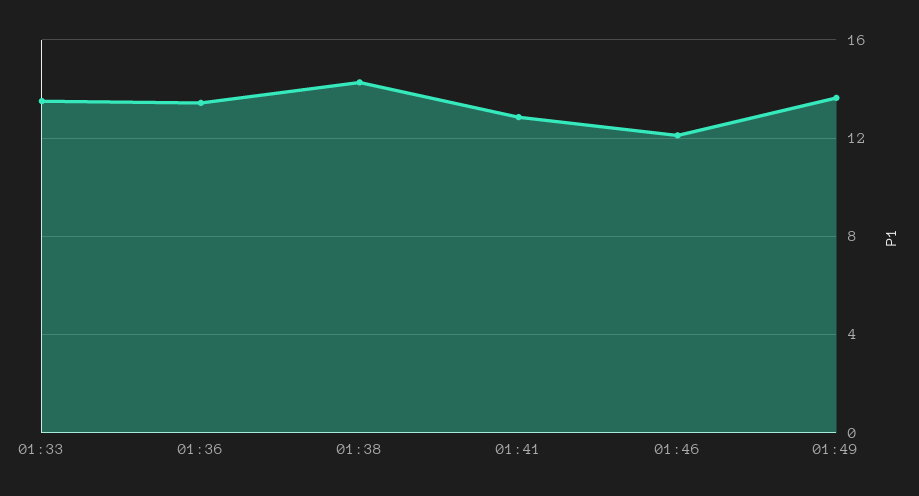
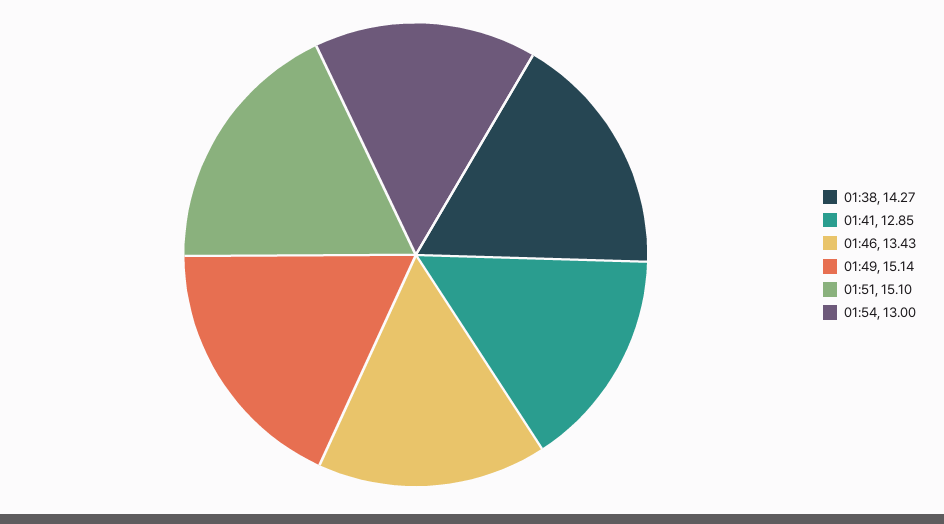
01:33: 13.5 -> none
01:36: 13.5 -> none
01:46: 12 -> 13.43
01:49: 13.5 -> 15.14
01:51: none -> 15.1
01:54: none -> 13

